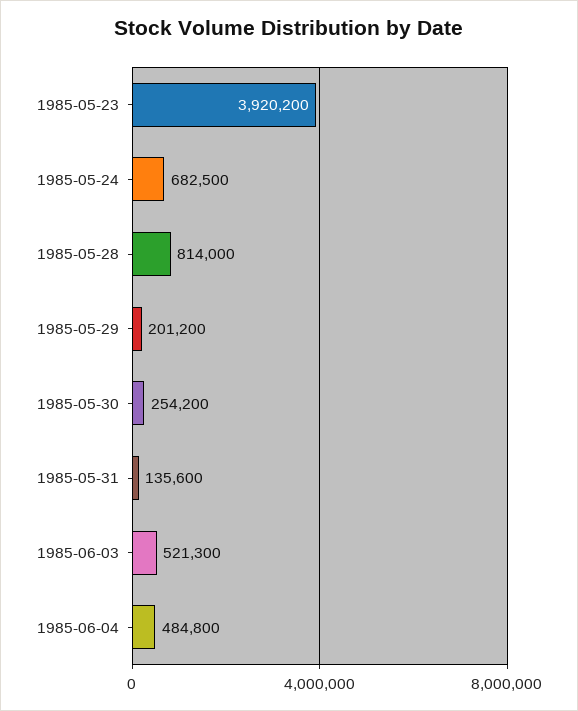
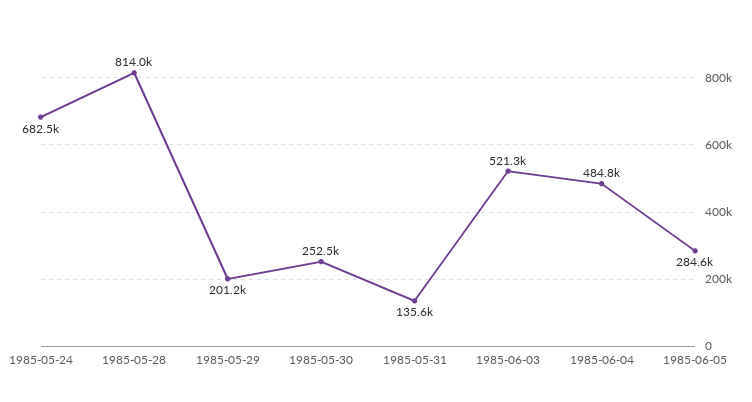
1985-05-23: 3920200 -> none
1985-05-30: 254200 -> 252500
1985-06-05: none -> 284600

